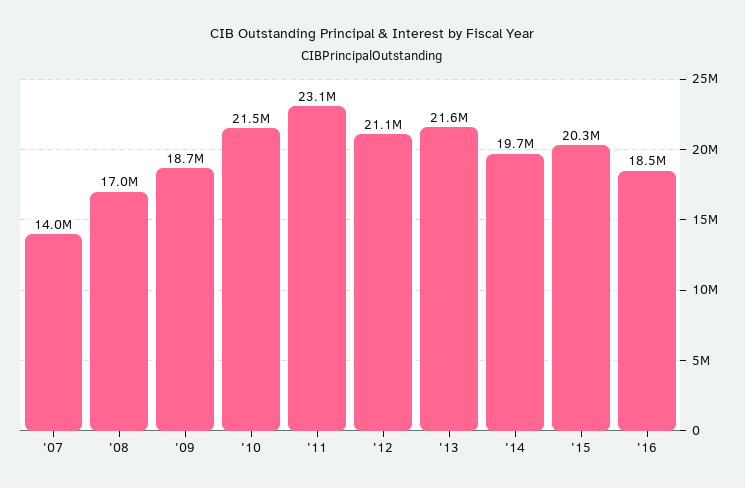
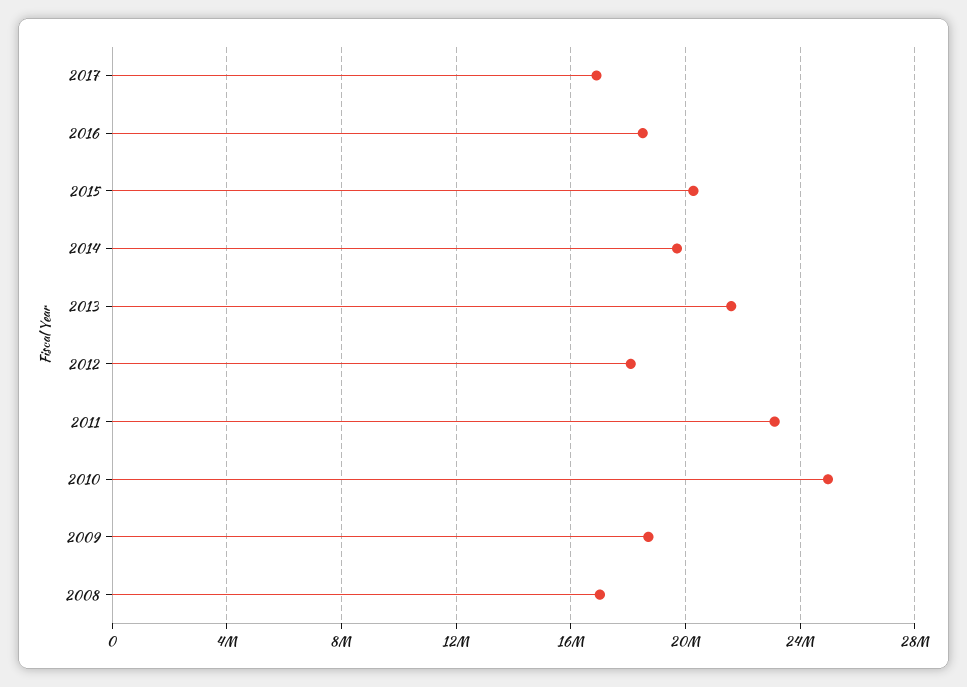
'07: 14000000 -> none
'10: 21500000 -> 25000000
'12: 21100000 -> 18000000
2017: none -> 17000000

